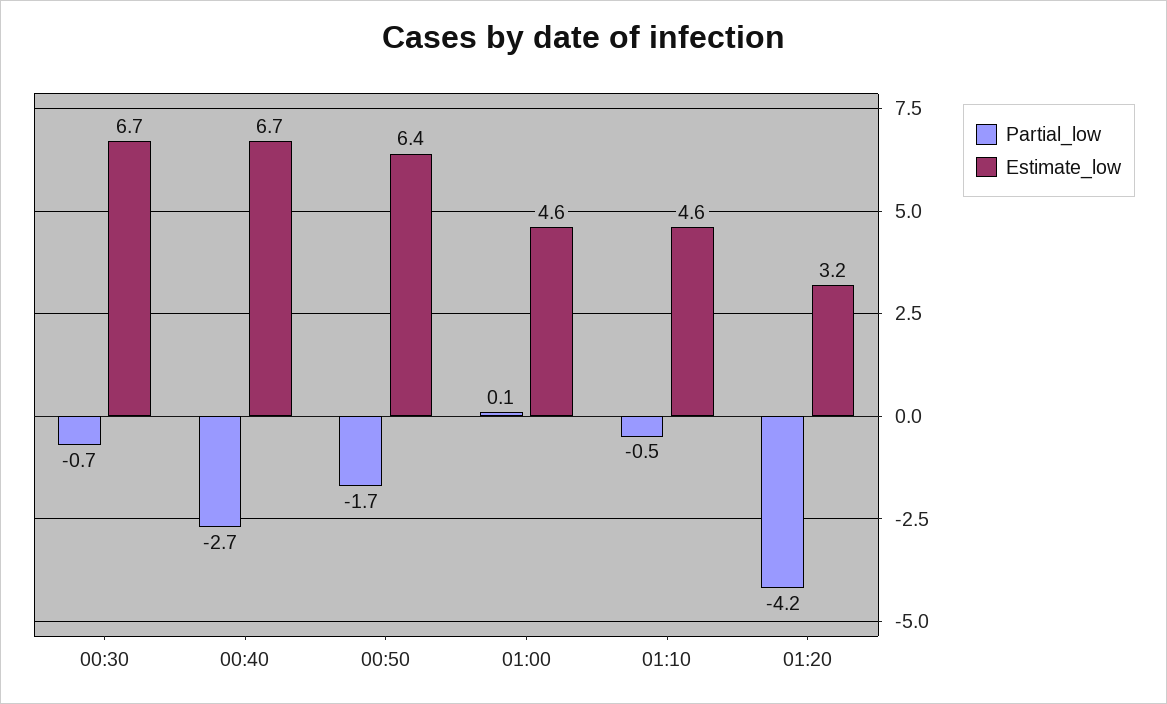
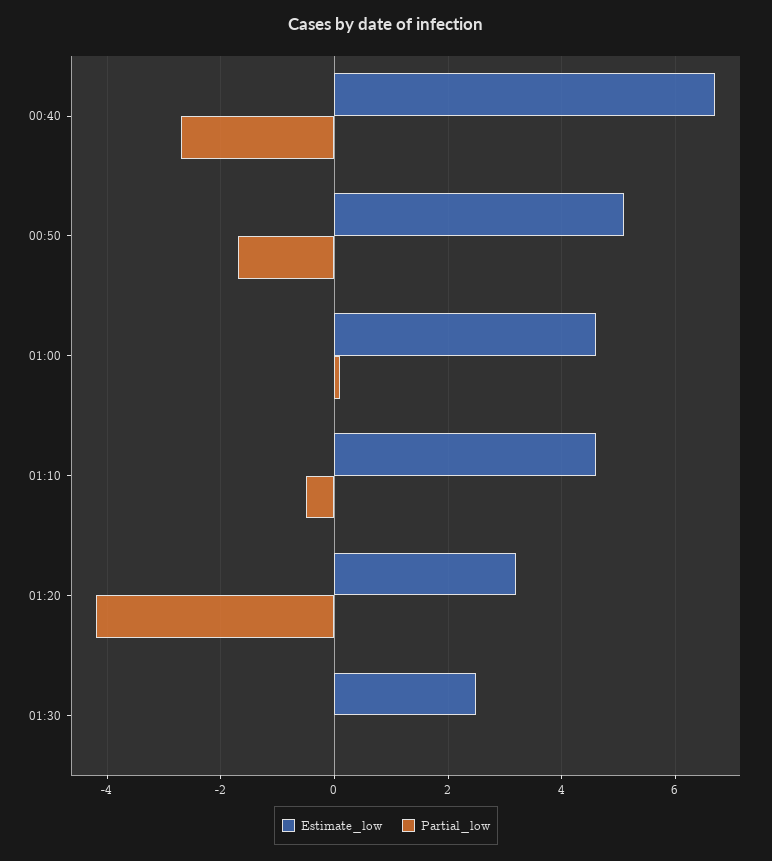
Partial_low, 00:30: -0.7 -> none
Estimate_low, 00:30: 6.7 -> none
Estimate_low, 00:50: 6.4 -> 5
Estimate_low, 01:30: none -> 2.5
Partial_low, 01:30: none -> 0

